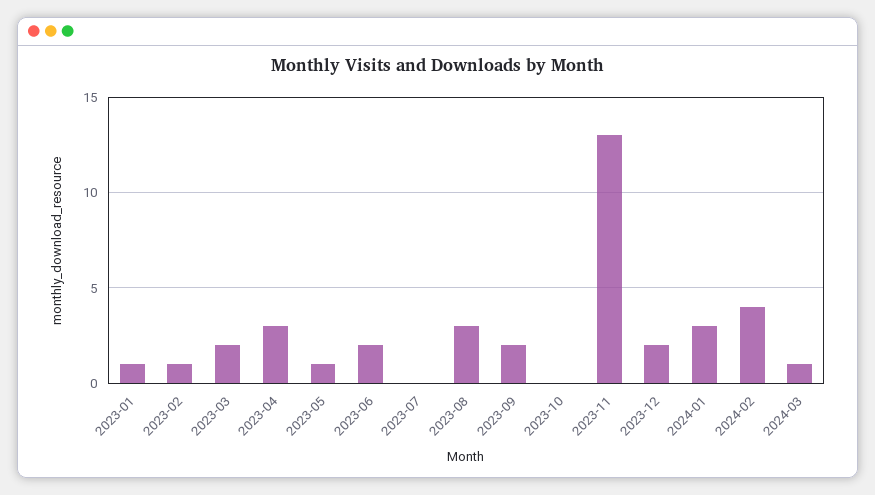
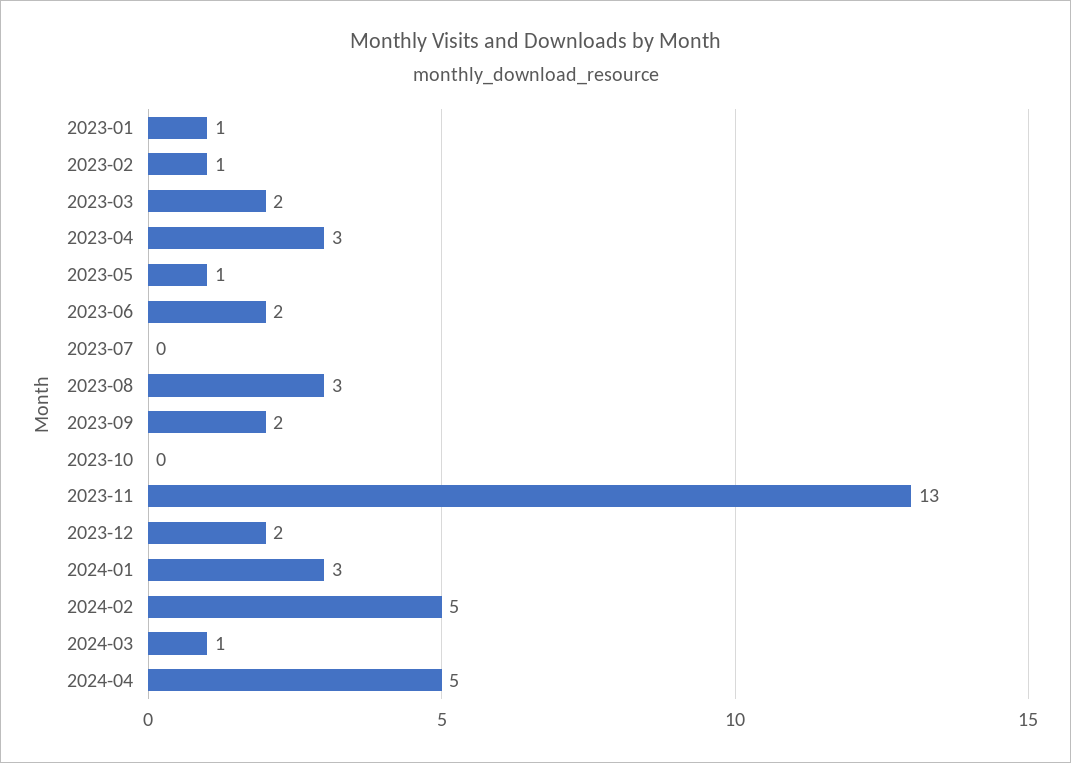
2024-02: 4 -> 5
2024-04: none -> 5

